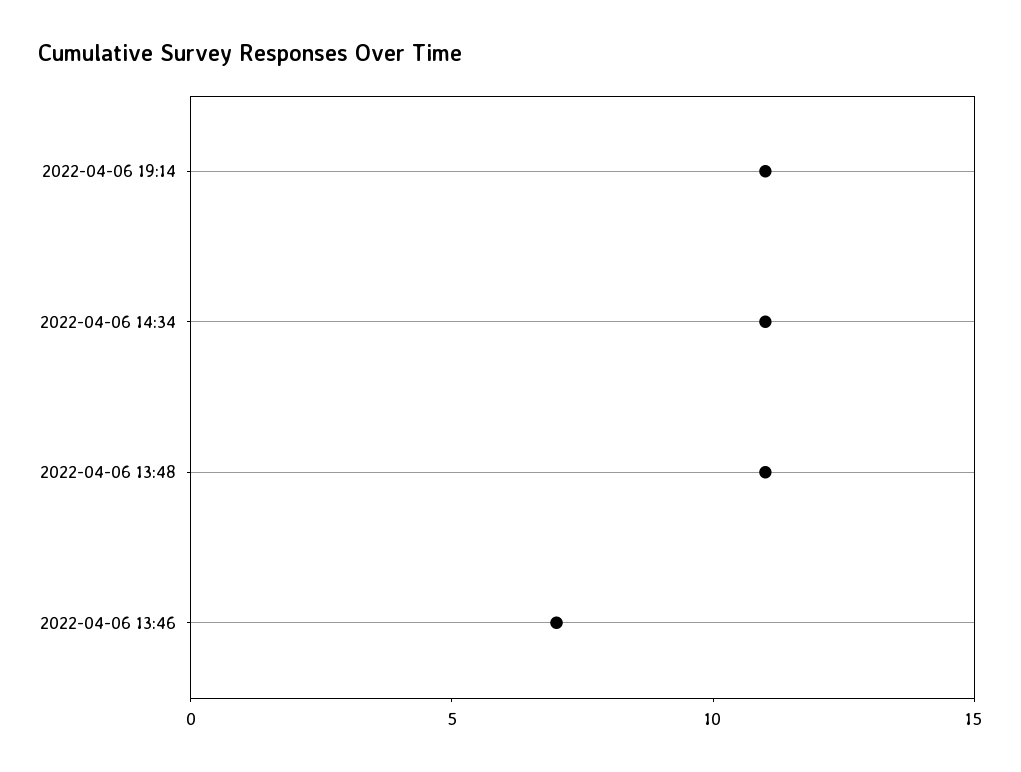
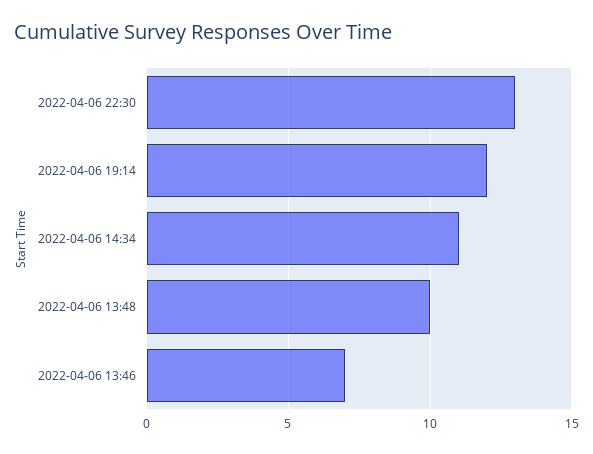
2022-04-06 19:14: 11 -> 12
2022-04-06 13:48: 11 -> 10
2022-04-06 22:30: none -> 13

